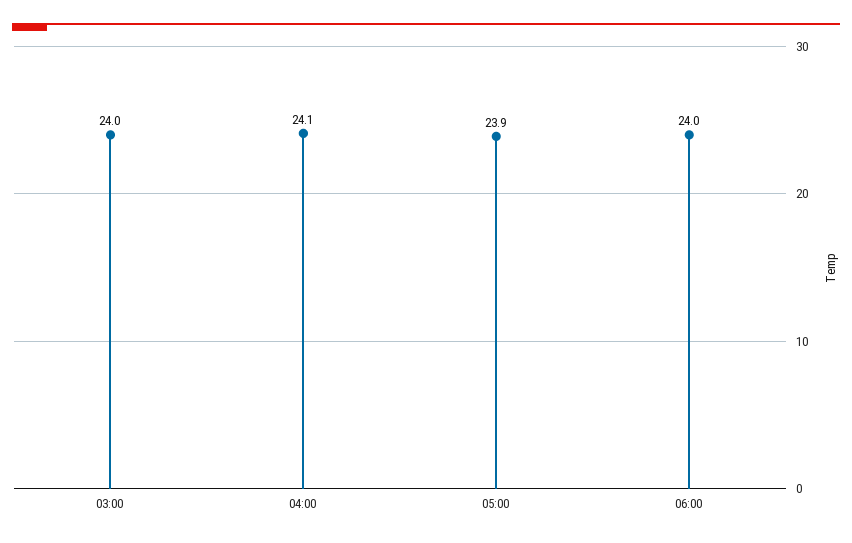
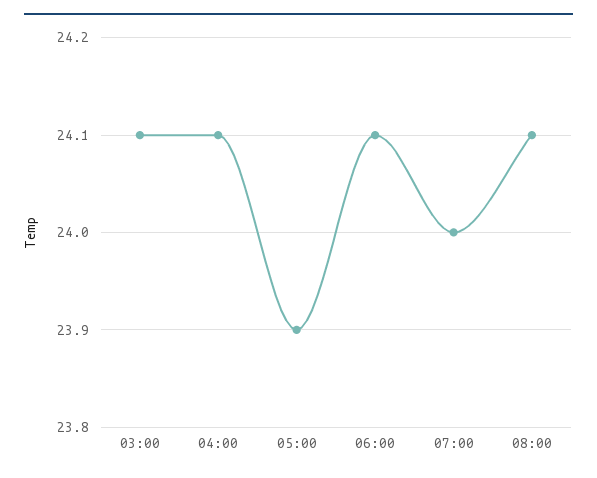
03:00: 24 -> 24.1
06:00: 24 -> 24.1
07:00: none -> 24
08:00: none -> 24.1

